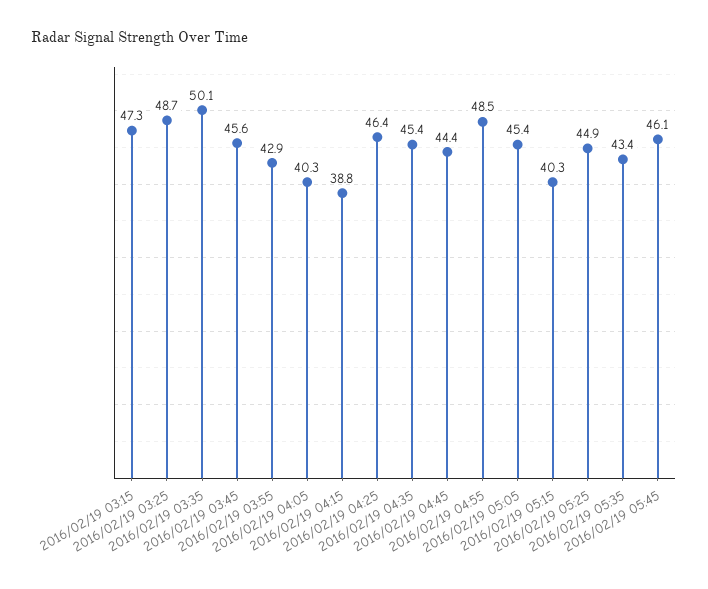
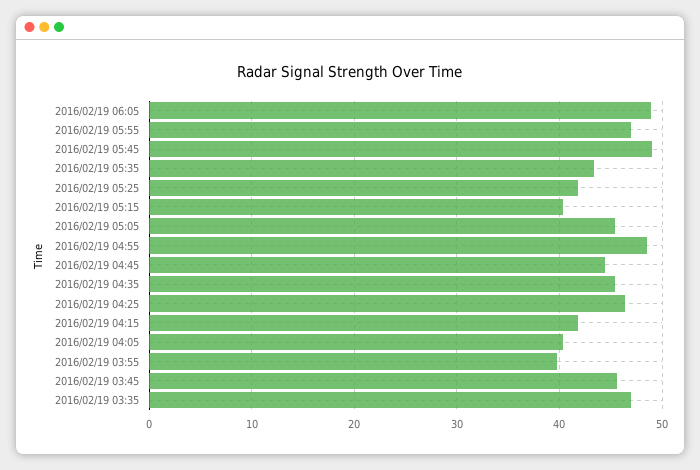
2016/02/19 03:15: 47.3 -> none
2016/02/19 03:25: 48.7 -> none
2016/02/19 03:35: 50.1 -> 47
2016/02/19 03:55: 42.9 -> 40
2016/02/19 04:15: 38.8 -> 42
2016/02/19 05:25: 44.9 -> 42
2016/02/19 05:45: 46.1 -> 49
2016/02/19 06:05: none -> 49
2016/02/19 05:55: none -> 47

